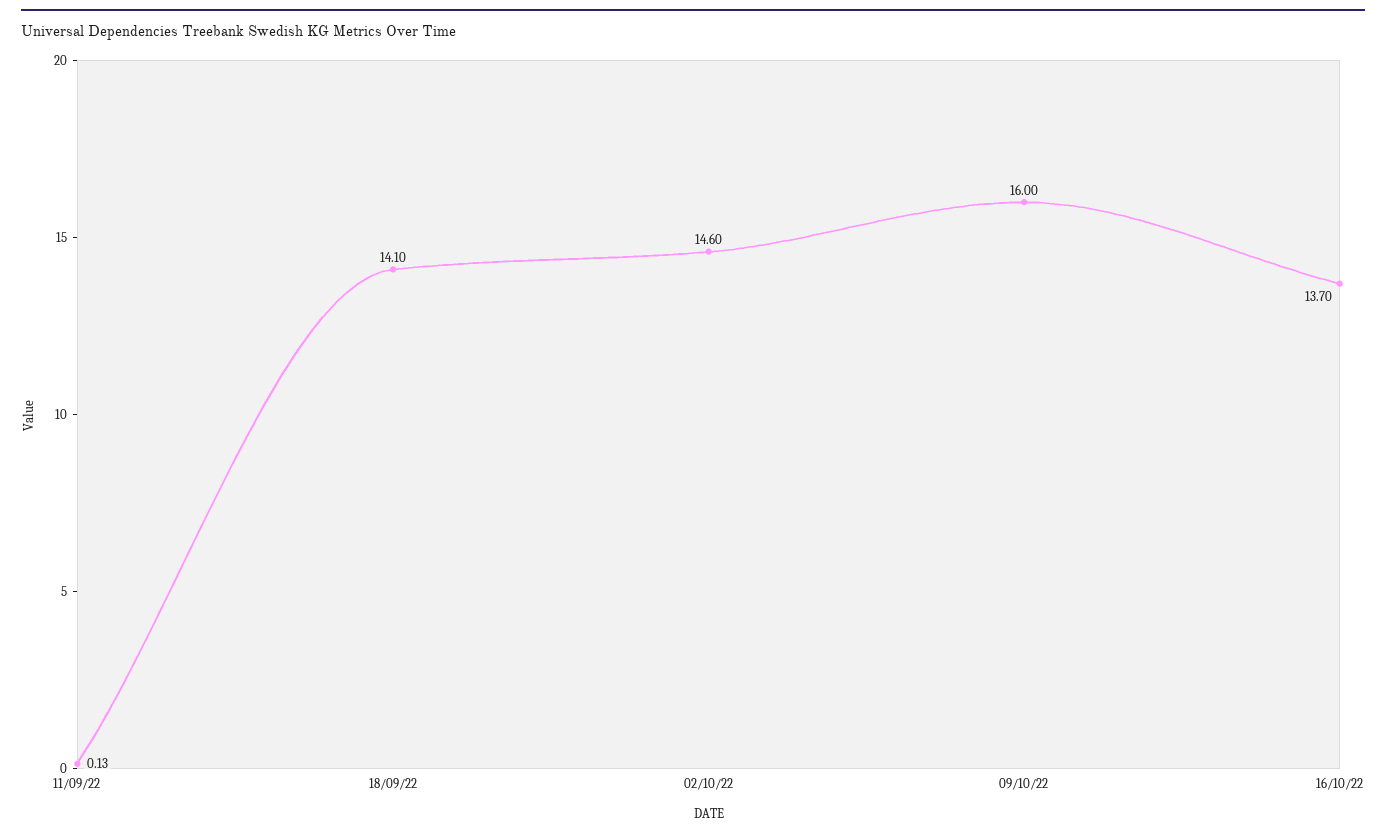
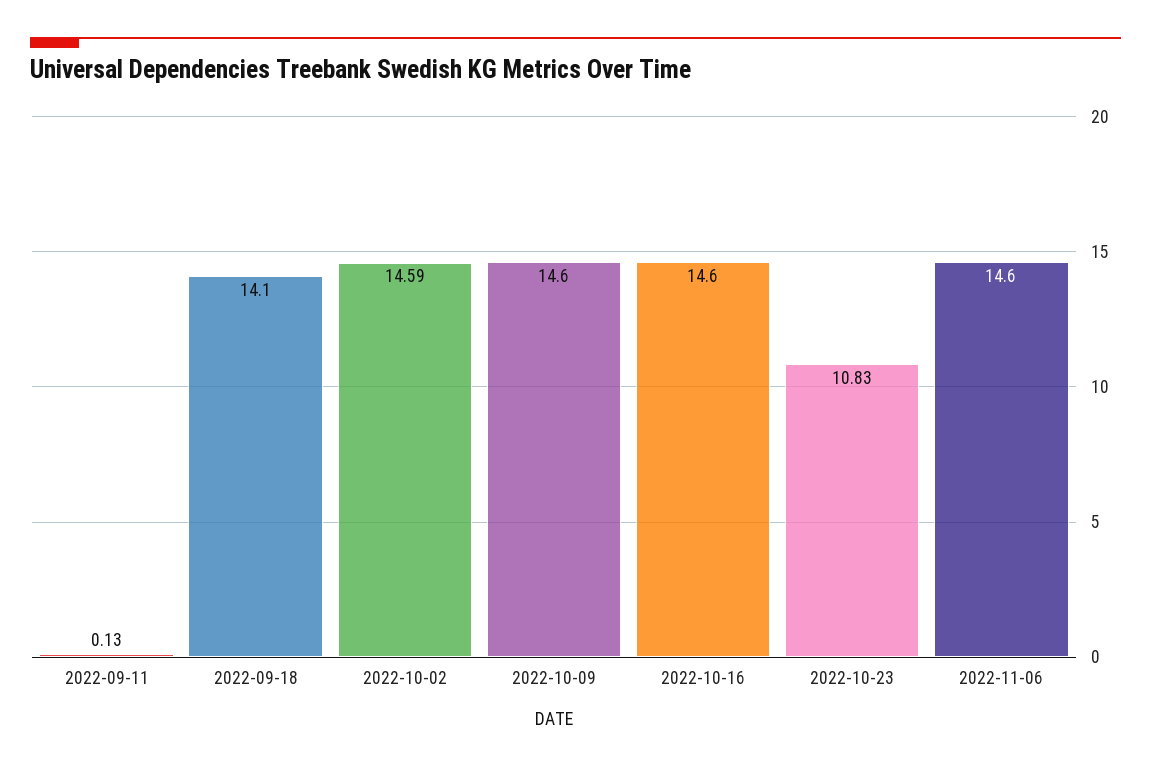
02/10/22: 14.6 -> 14.59
09/10/22: 16 -> 14.6
16/10/22: 13.7 -> 14.6
2022-10-23: none -> 10.83
2022-11-06: none -> 14.6

